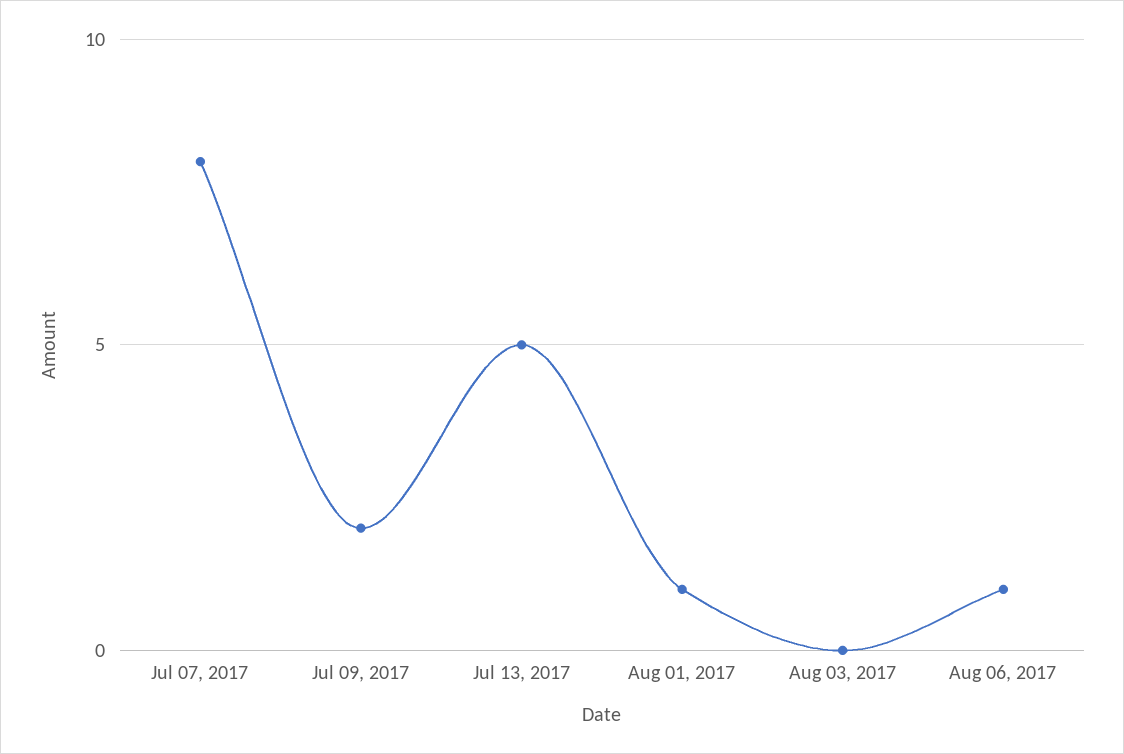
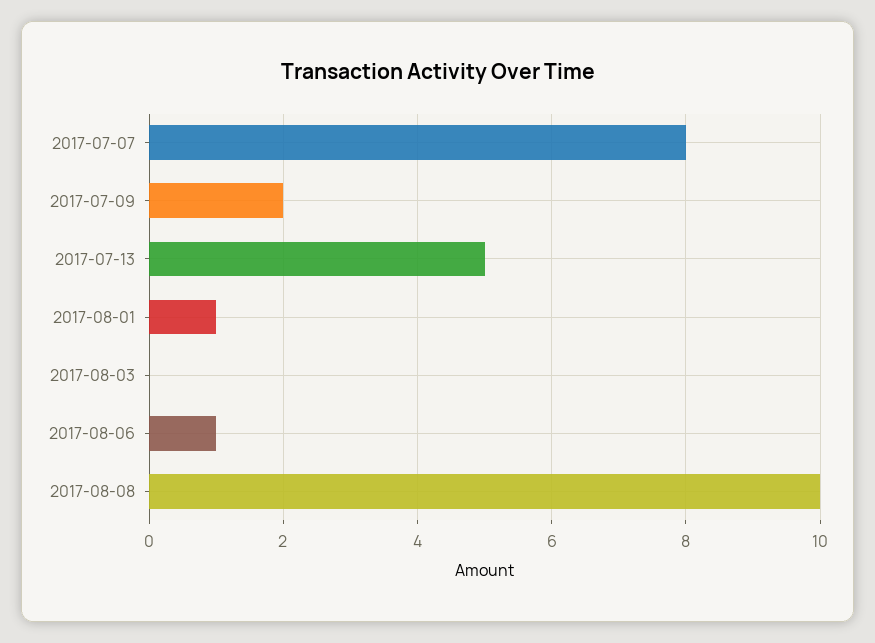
2017-08-08: none -> 10

